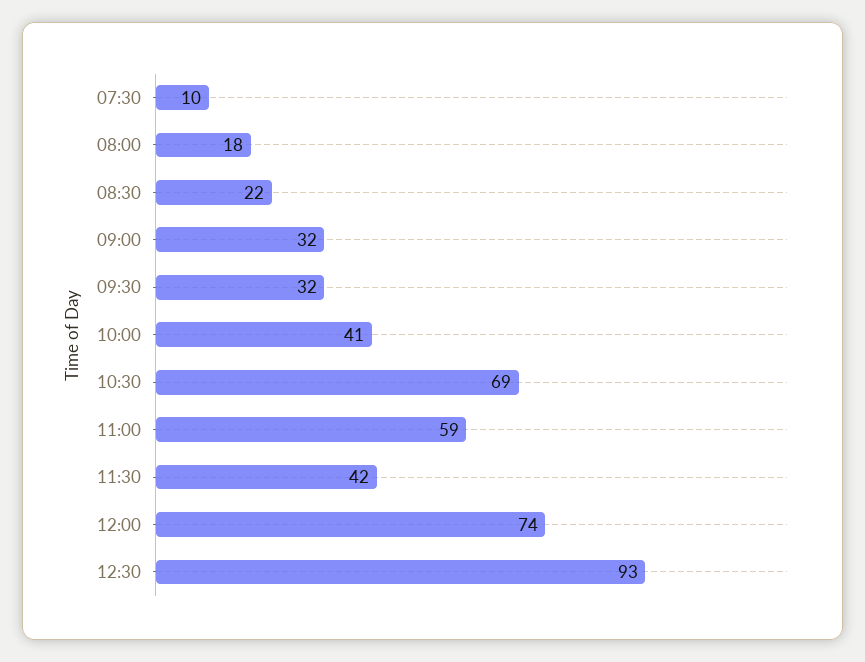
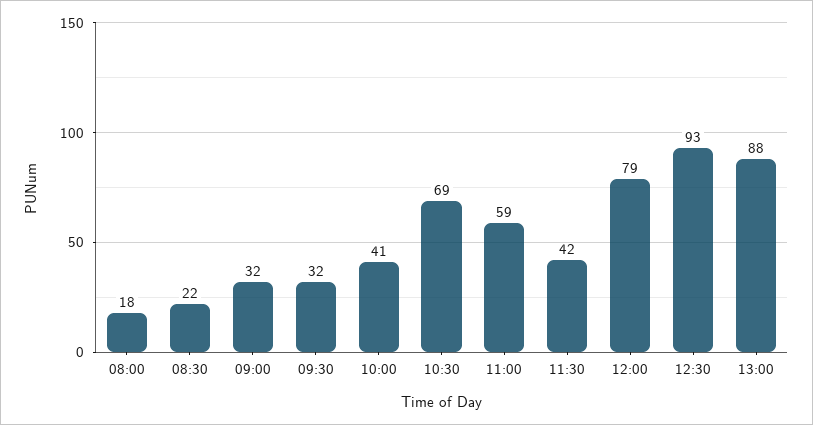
07:30: 10 -> none
12:00: 74 -> 79
13:00: none -> 88

